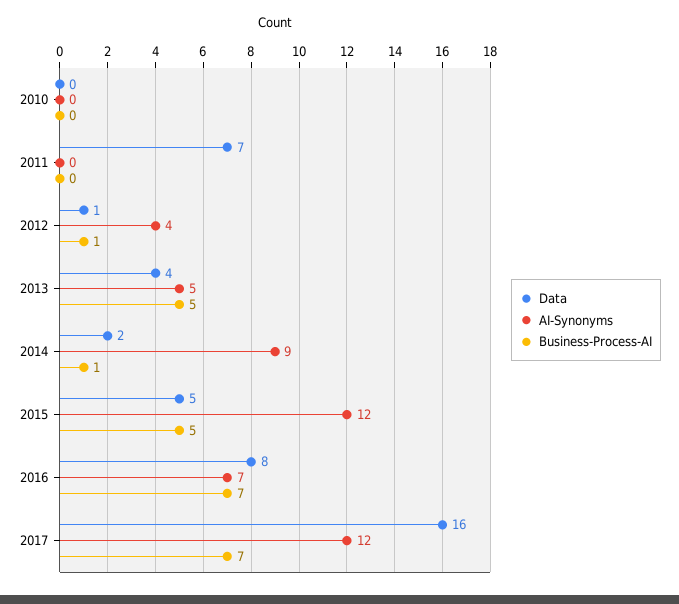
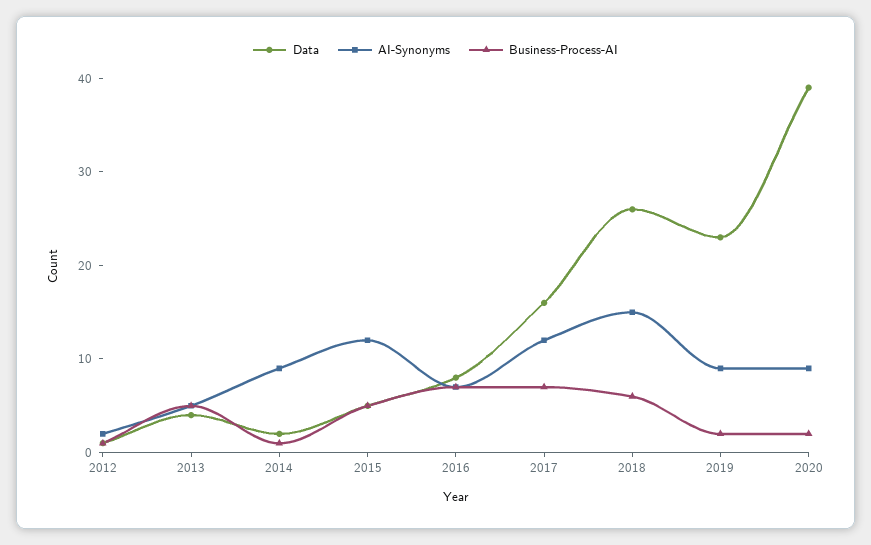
Data, 2010: 0 -> none
AI-Synonyms, 2010: 0 -> none
Business-Process-AI, 2010: 0 -> none
Data, 2011: 7 -> none
AI-Synonyms, 2011: 0 -> none
Business-Process-AI, 2011: 0 -> none
AI-Synonyms, 2012: 4 -> 2
Data, 2018: none -> 26
AI-Synonyms, 2018: none -> 15
Business-Process-AI, 2018: none -> 6
Data, 2019: none -> 23
AI-Synonyms, 2019: none -> 9
Business-Process-AI, 2019: none -> 2
Data, 2020: none -> 39
AI-Synonyms, 2020: none -> 9
Business-Process-AI, 2020: none -> 2

